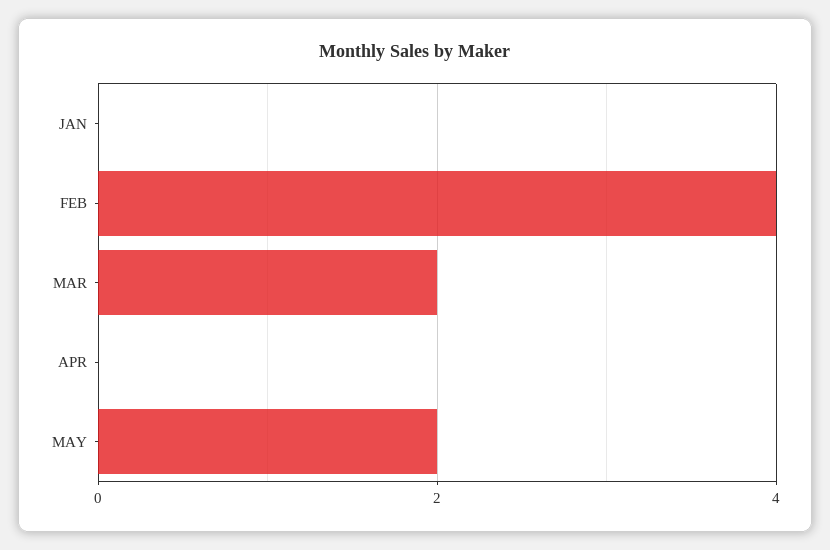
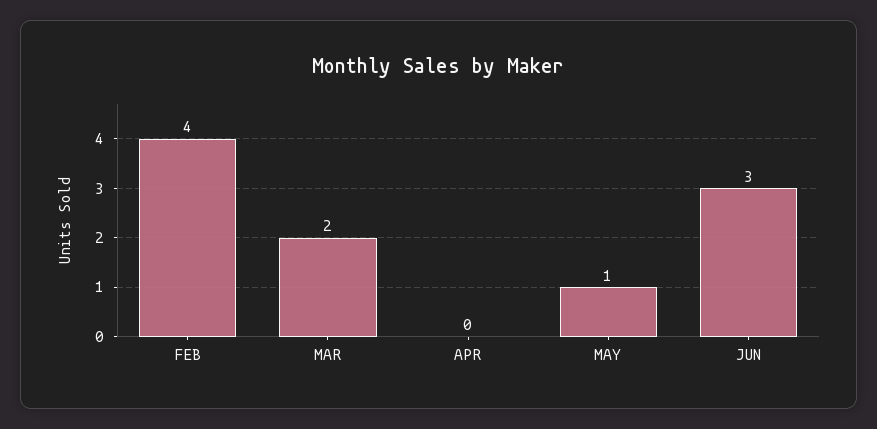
JAN: 0 -> none
MAY: 2 -> 1
JUN: none -> 3

